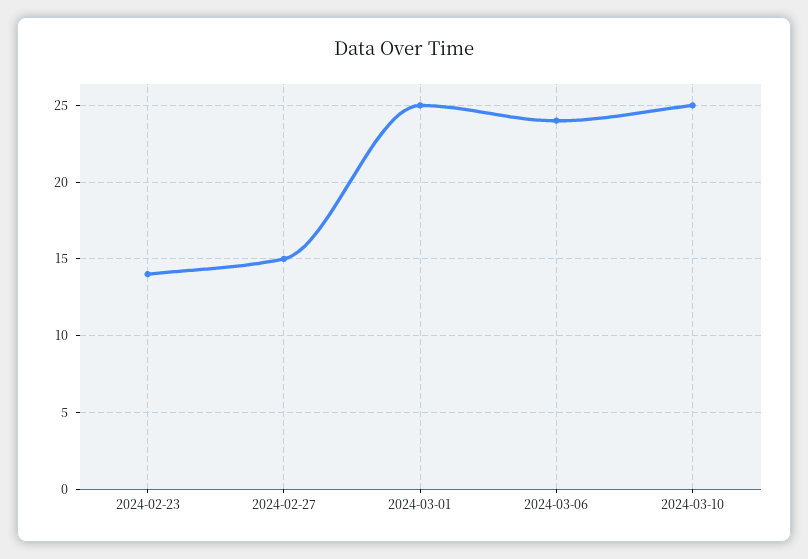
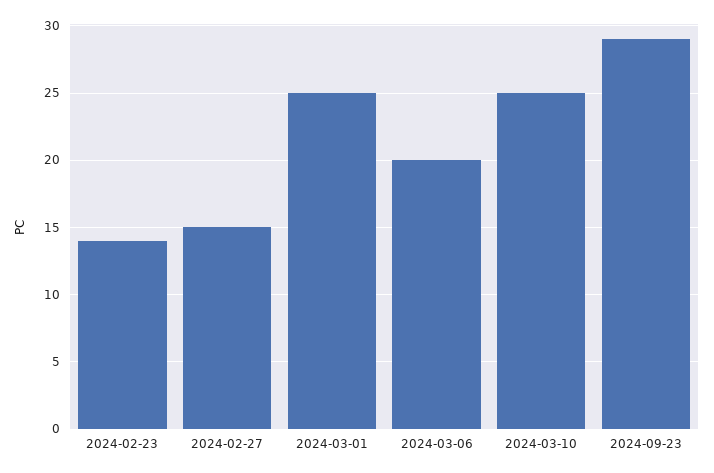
2024-03-06: 24 -> 20
2024-09-23: none -> 29

